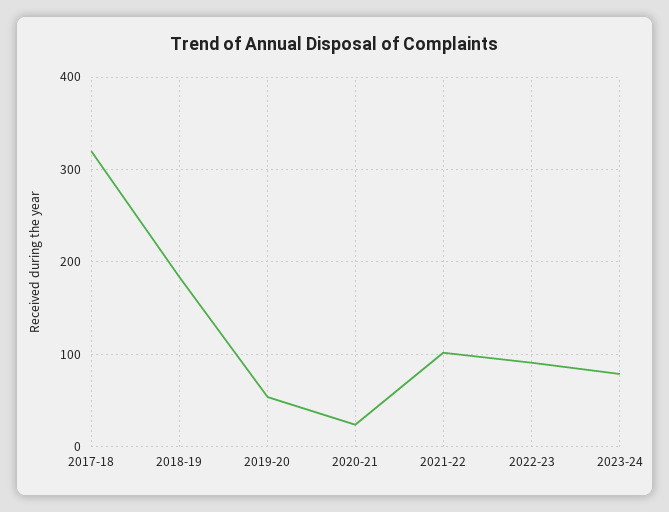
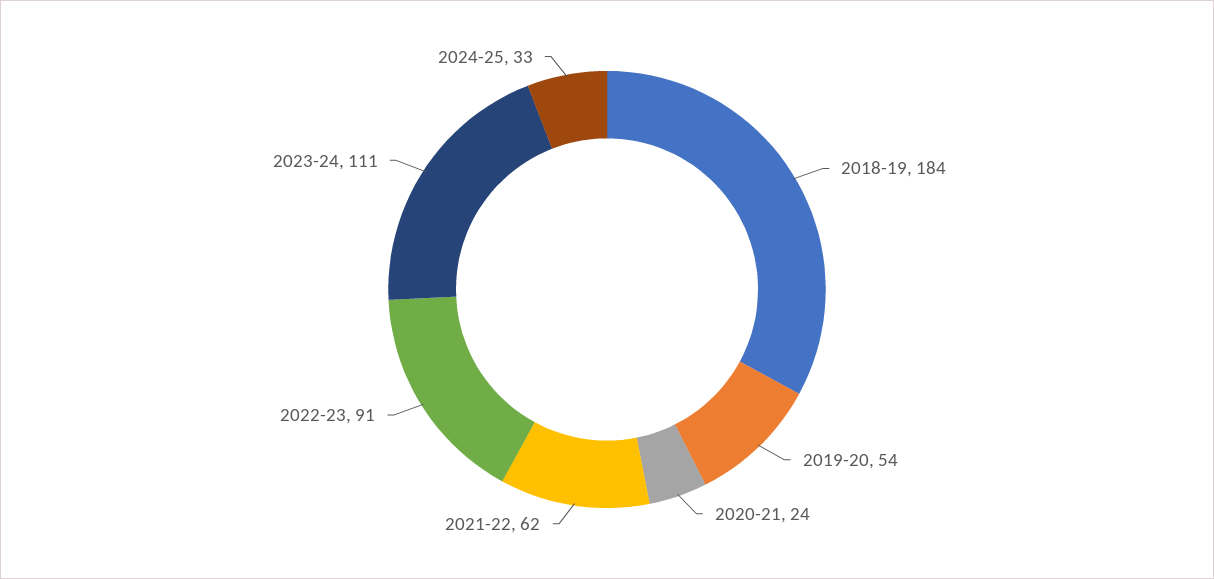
2017-18: 320 -> none
2021-22: 100 -> 62
2023-24: 80 -> 111
2024-25: none -> 33

